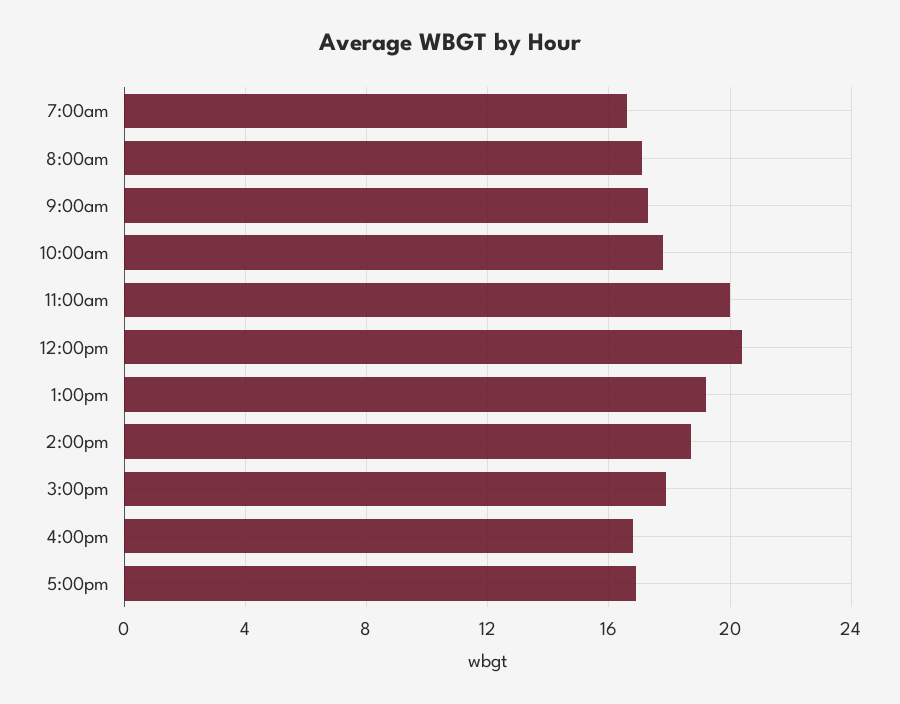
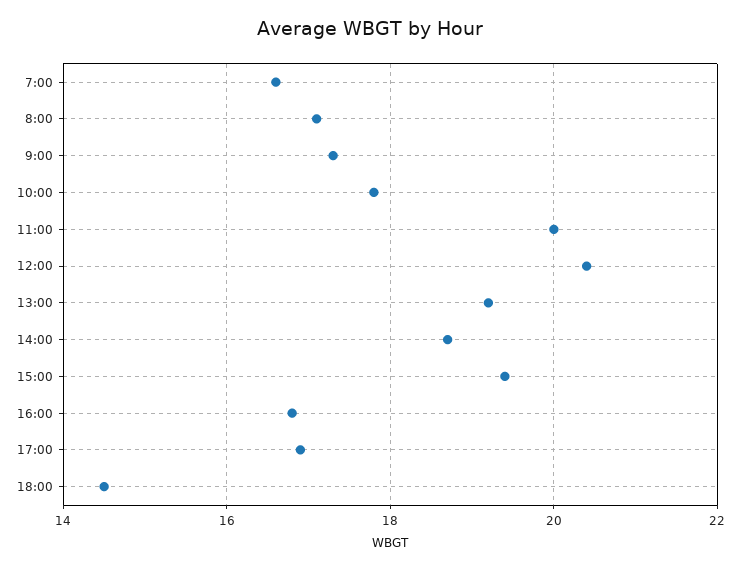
3:00pm: 18 -> 19.5
18:00: none -> 14.5

